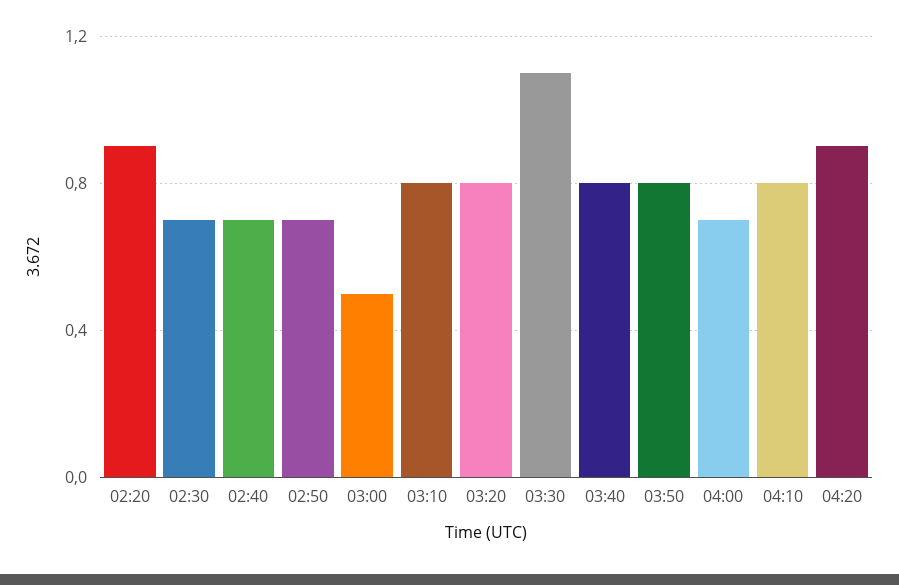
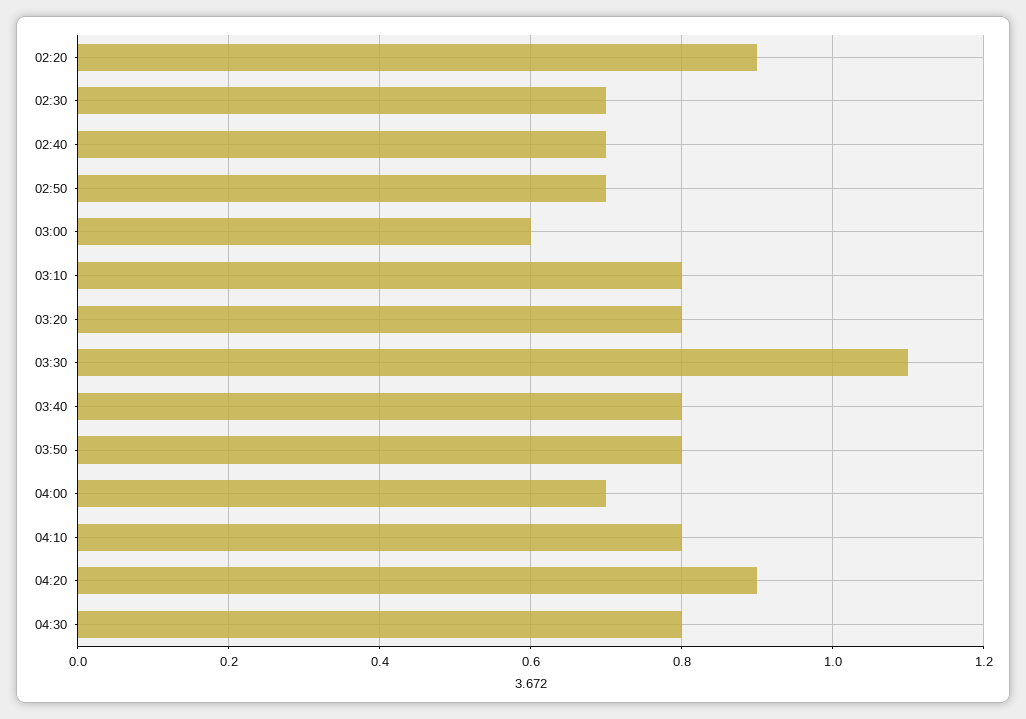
03:00: 0.5 -> 0.6
04:30: none -> 0.8

